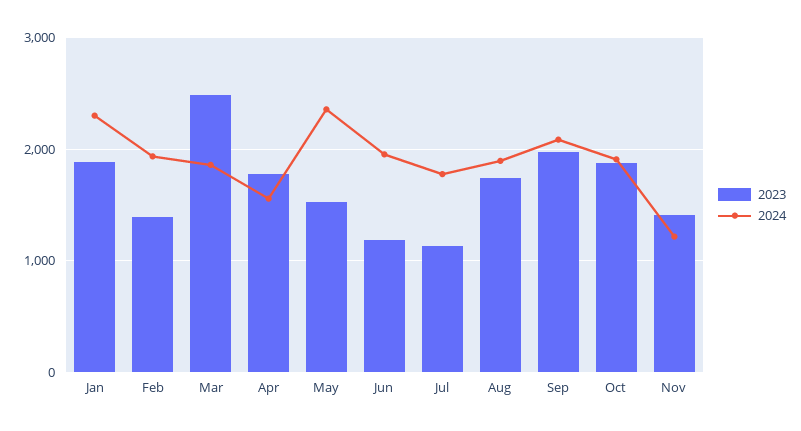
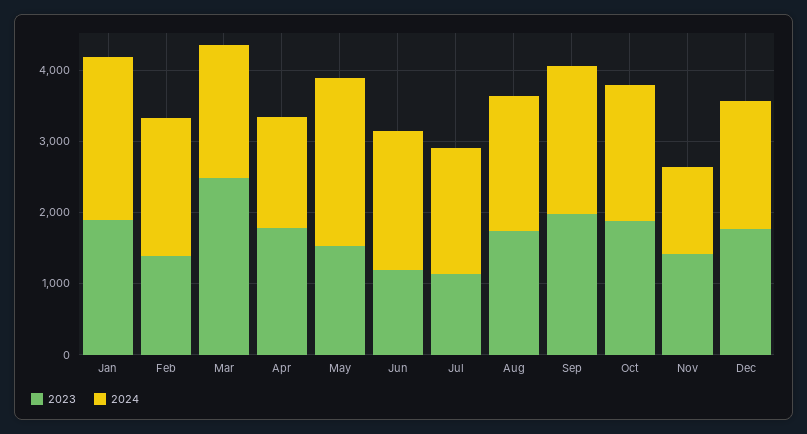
2023, Dec: none -> 1800
2024, Dec: none -> 1800

